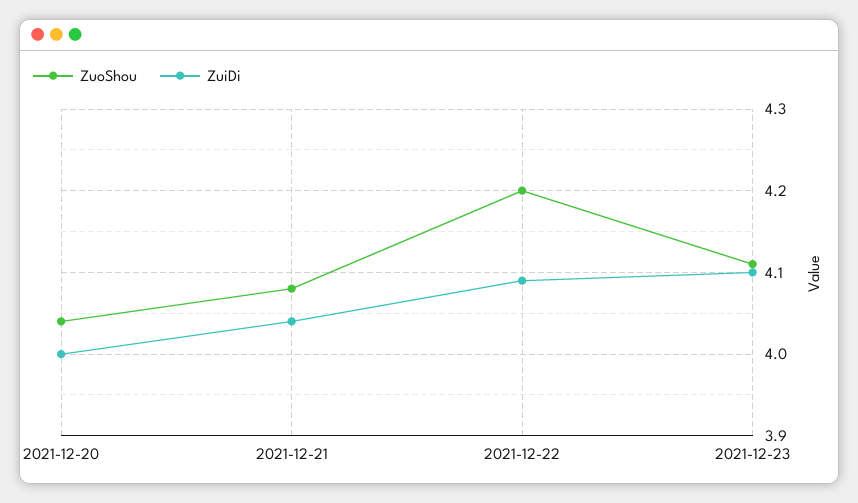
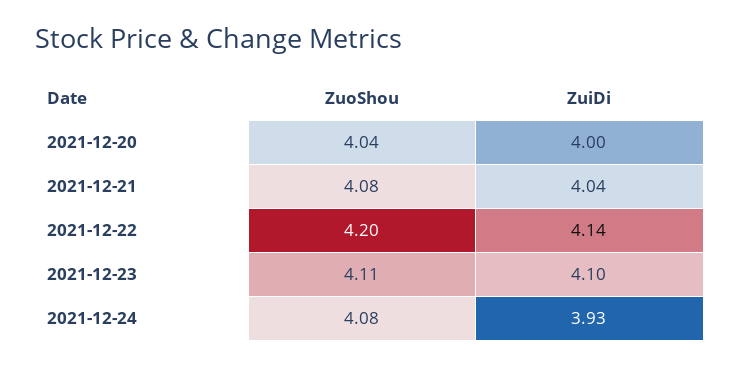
ZuiDi, 2021-12-22: 4.09 -> 4.14
ZuoShou, 2021-12-24: none -> 4.08
ZuiDi, 2021-12-24: none -> 3.93

